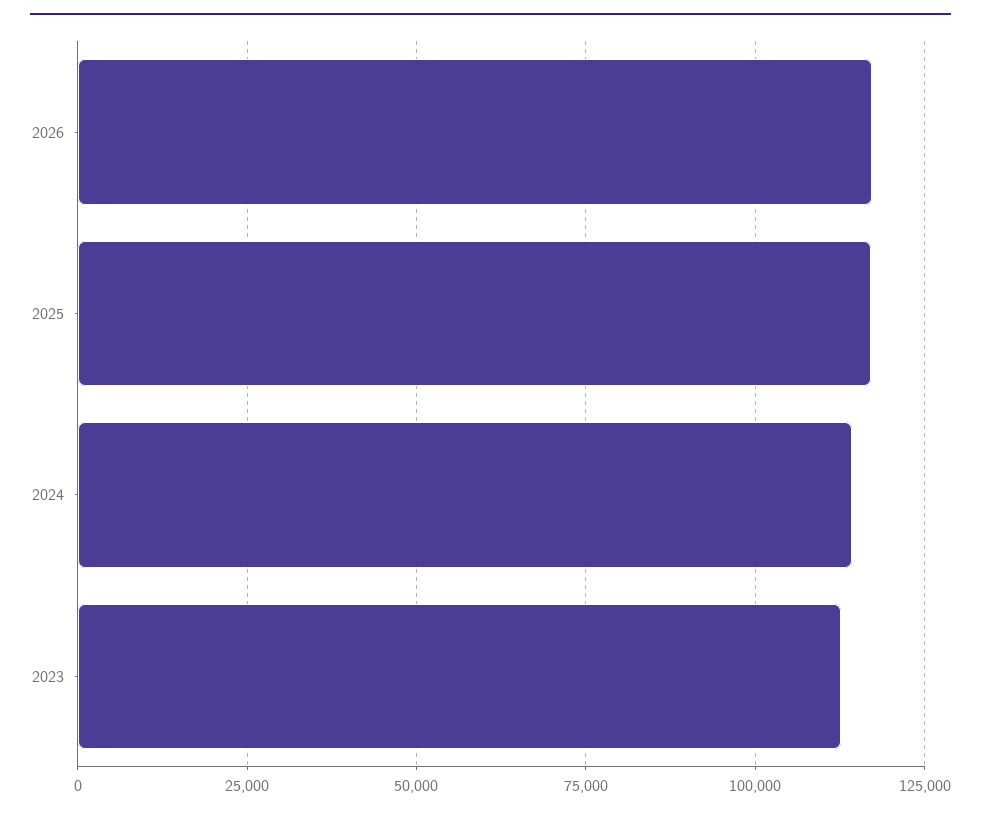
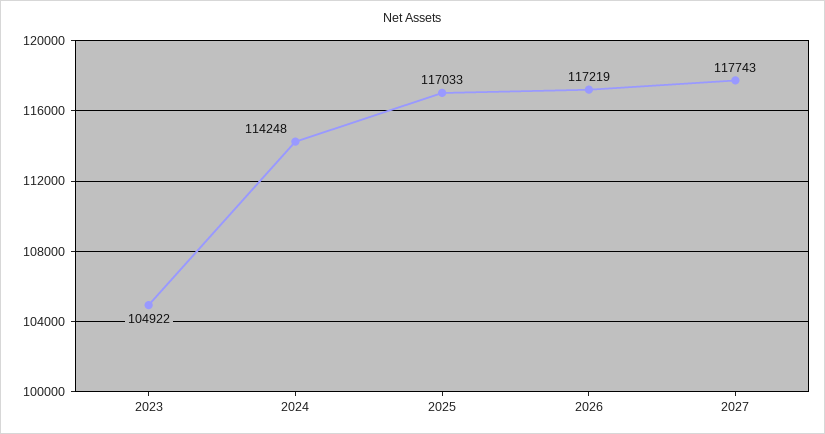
2023: 112500 -> 104922
2027: none -> 117743

